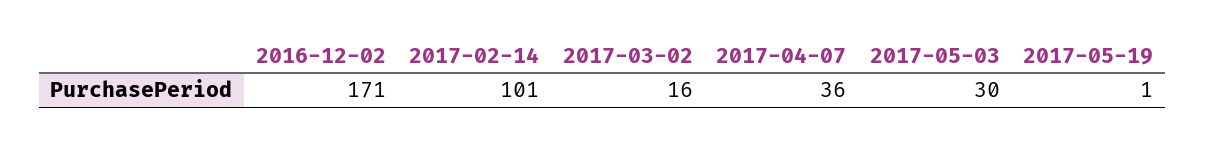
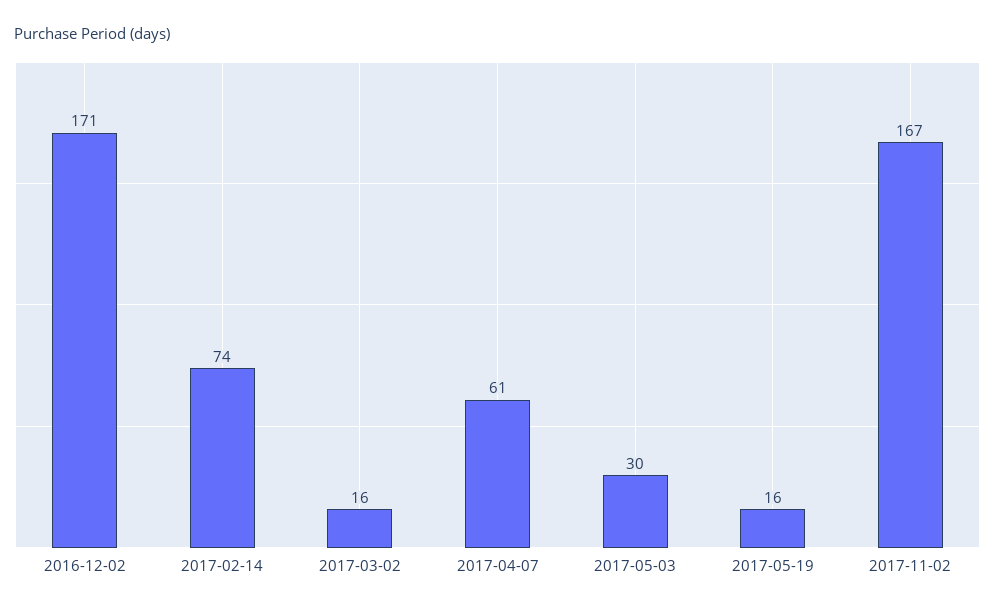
2017-02-14: 101 -> 74
2017-04-07: 36 -> 61
2017-05-19: 1 -> 16
2017-11-02: none -> 167

